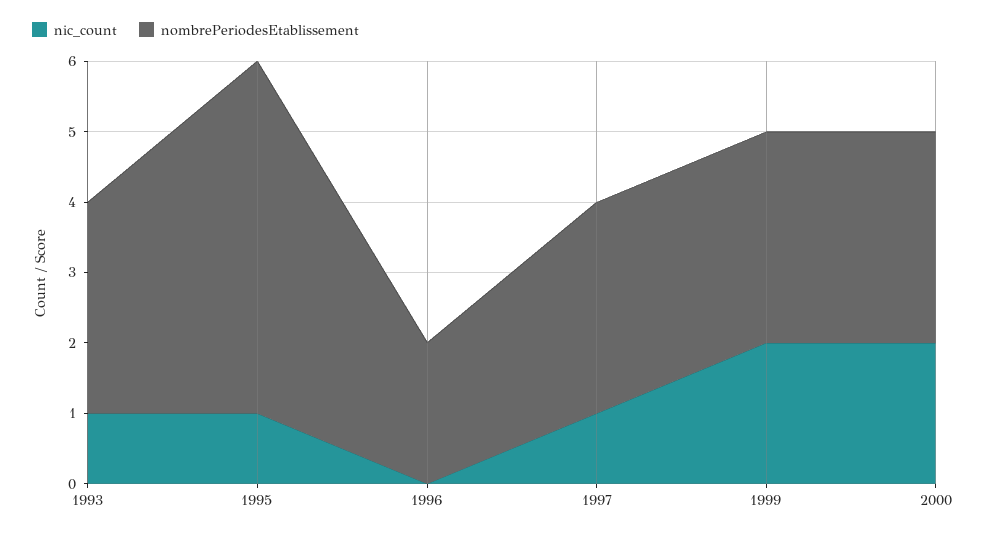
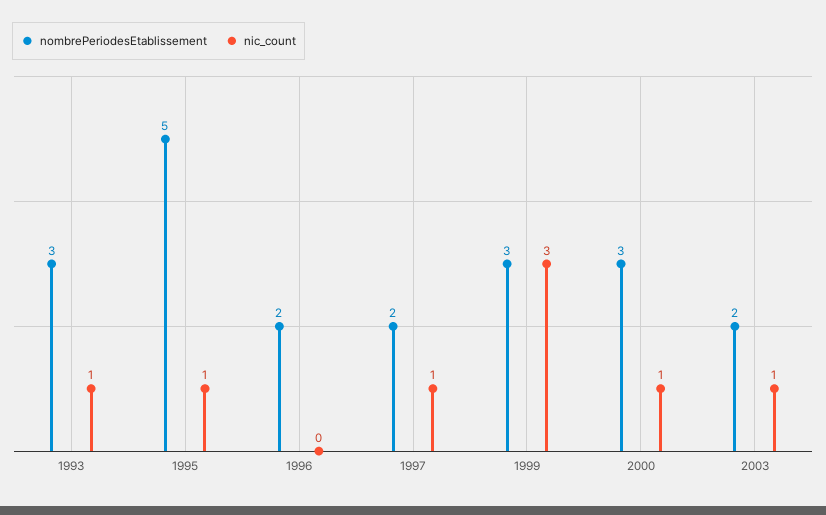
nombrePeriodesEtablissement, 1997: 3 -> 2
nic_count, 1999: 2 -> 3
nic_count, 2000: 2 -> 1
nombrePeriodesEtablissement, 2003: none -> 2
nic_count, 2003: none -> 1

